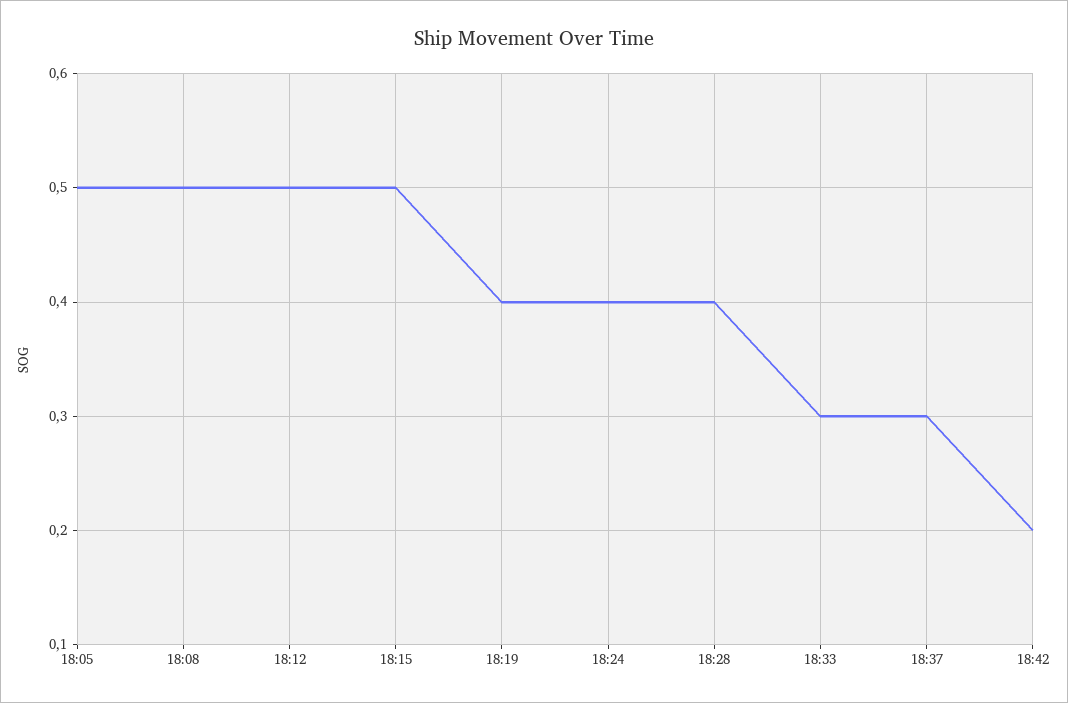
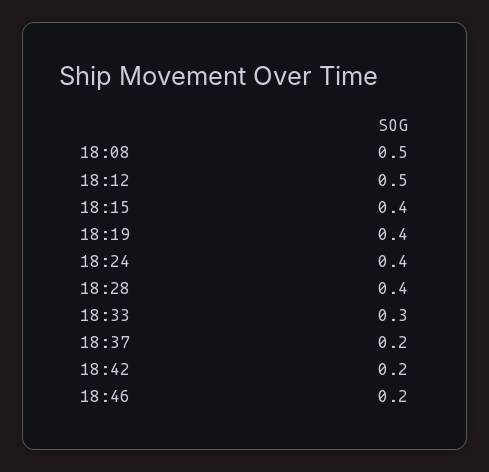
18:05: 0.5 -> none
18:15: 0.5 -> 0.4
18:37: 0.3 -> 0.2
18:46: none -> 0.2

